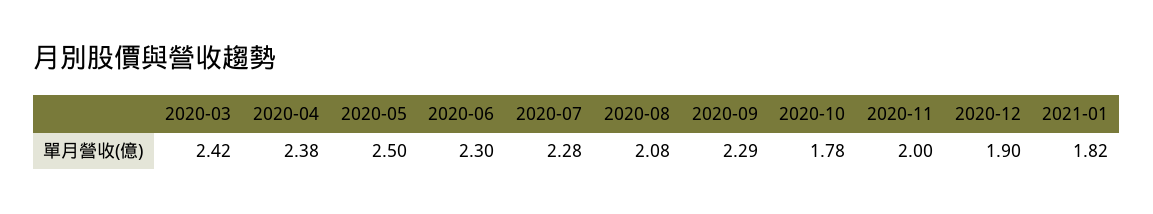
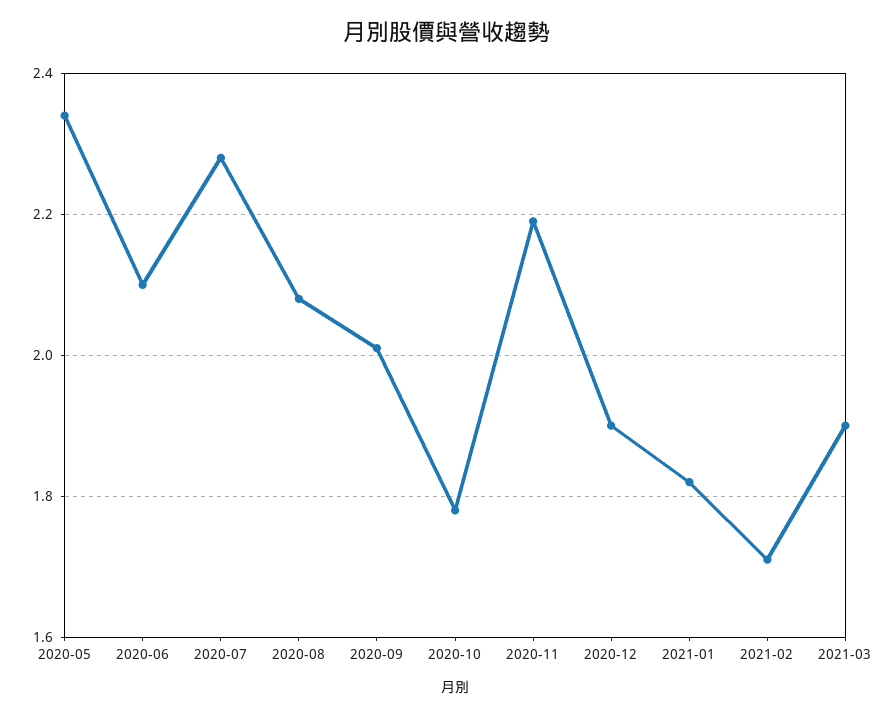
2020-03: 2.42 -> none
2020-04: 2.38 -> none
2020-05: 2.5 -> 2.35
2020-06: 2.3 -> 2.1
2020-09: 2.29 -> 2
2020-11: 2 -> 2.2
2021-02: none -> 1.7
2021-03: none -> 1.9

